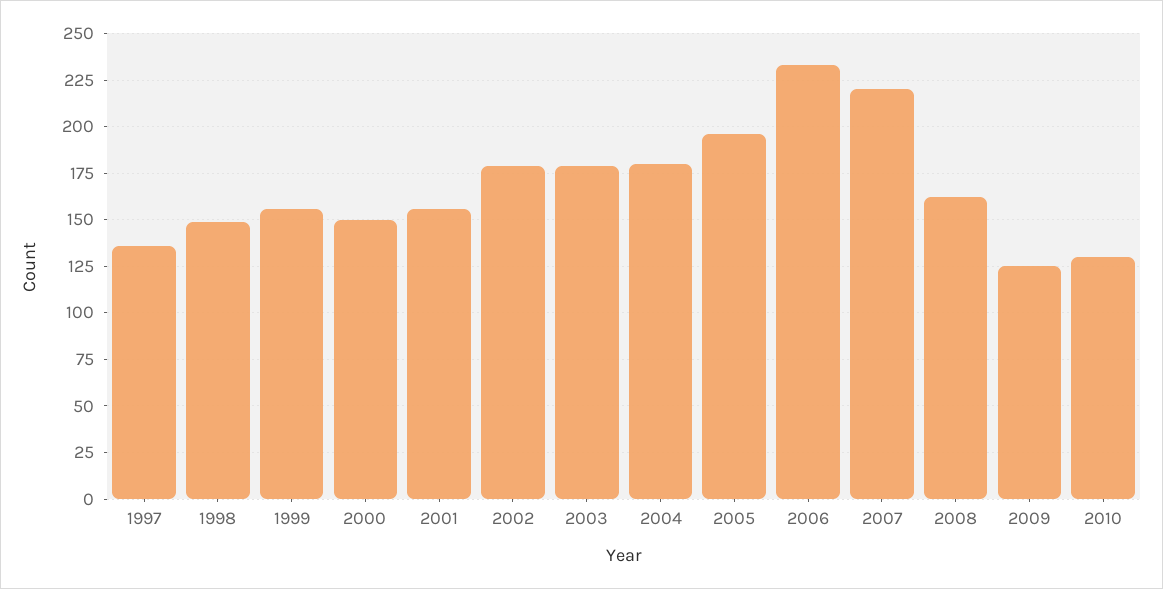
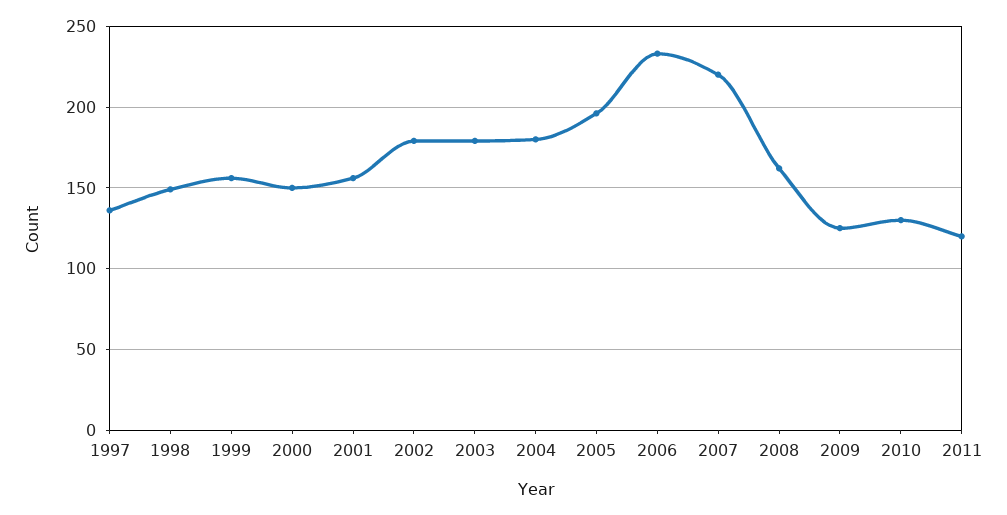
2011: none -> 120

